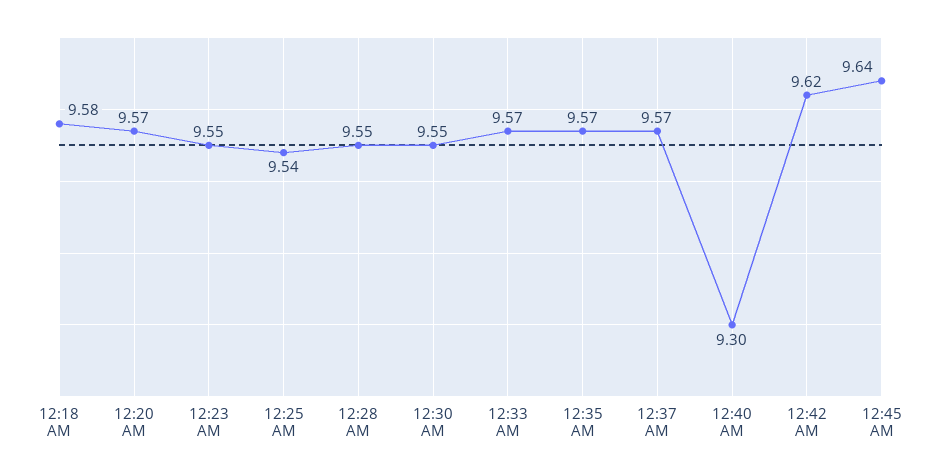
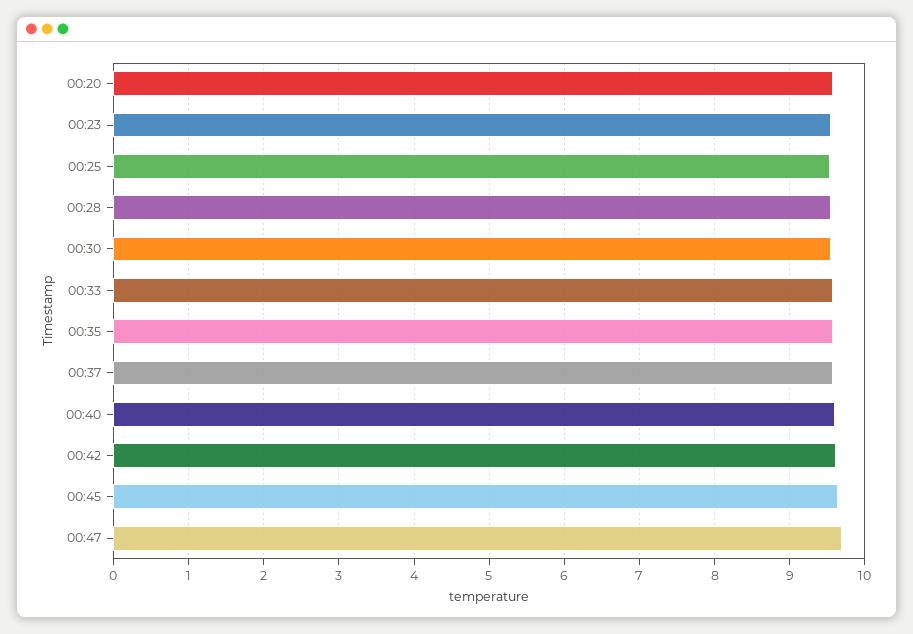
12:18 AM: 9.58 -> none
12:40 AM: 9.3 -> 9.6
00:47: none -> 9.7

